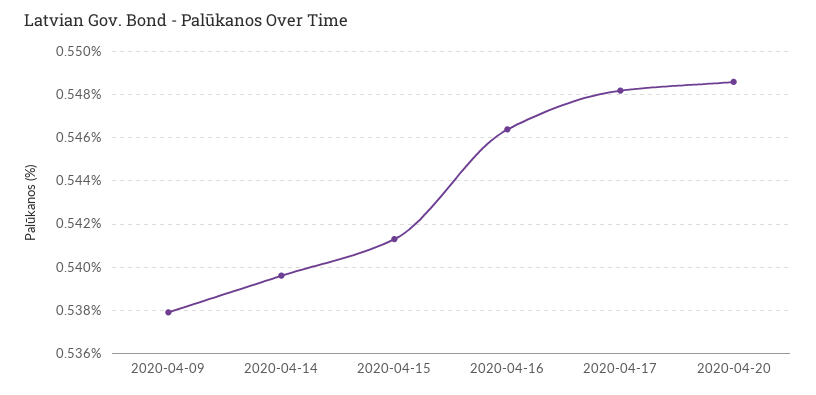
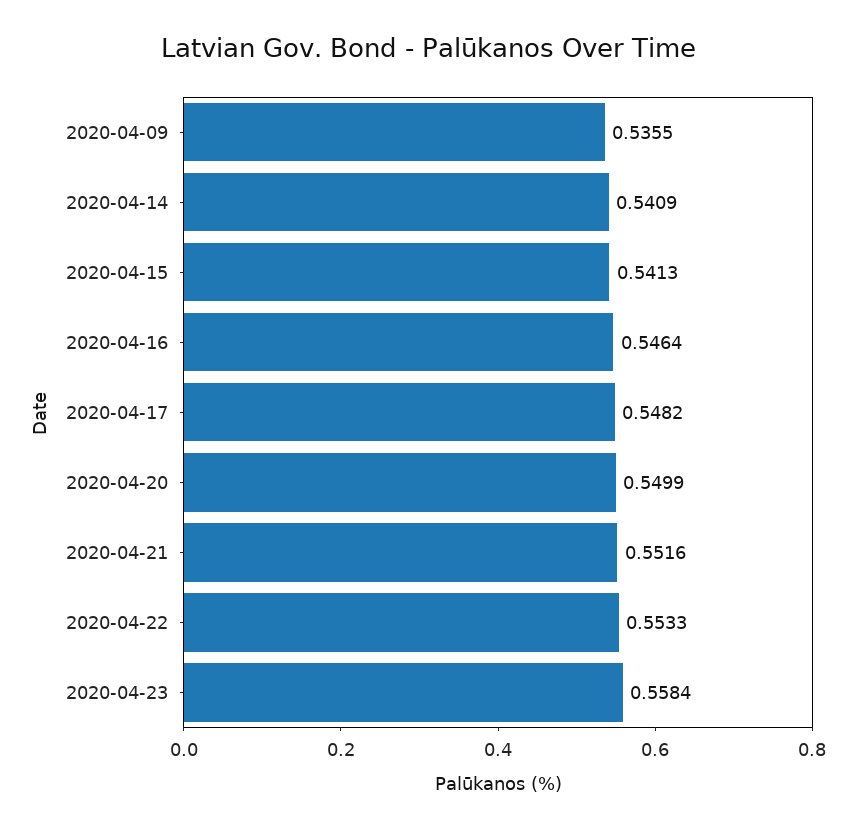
2020-04-09: 0.538 -> 0.5355
2020-04-14: 0.5395 -> 0.5409
2020-04-20: 0.5485 -> 0.5499
2020-04-21: none -> 0.5516
2020-04-22: none -> 0.5533
2020-04-23: none -> 0.5584

